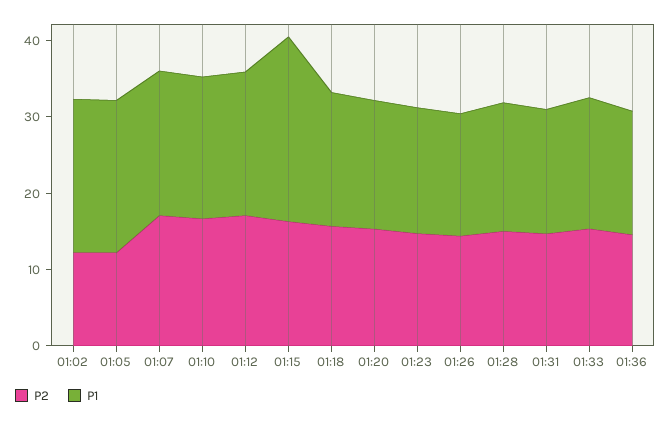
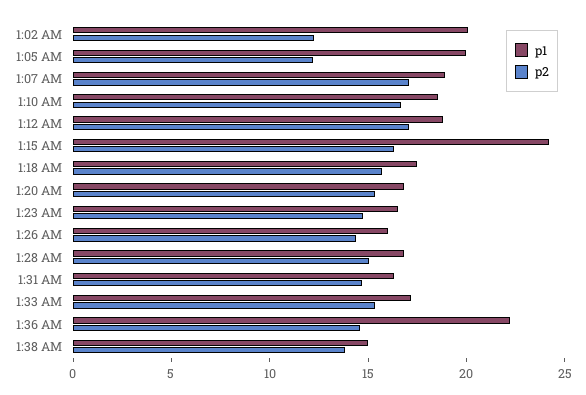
P1, 01:36: 16 -> 22
P1, 1:38 AM: none -> 15
P2, 1:38 AM: none -> 14

